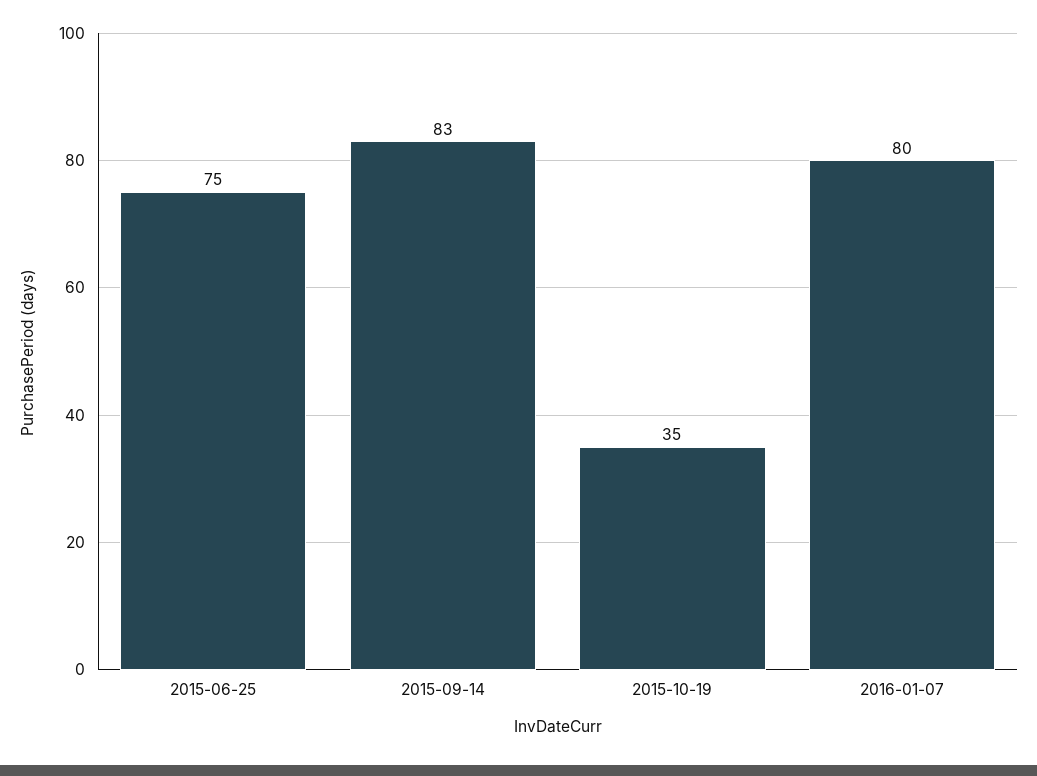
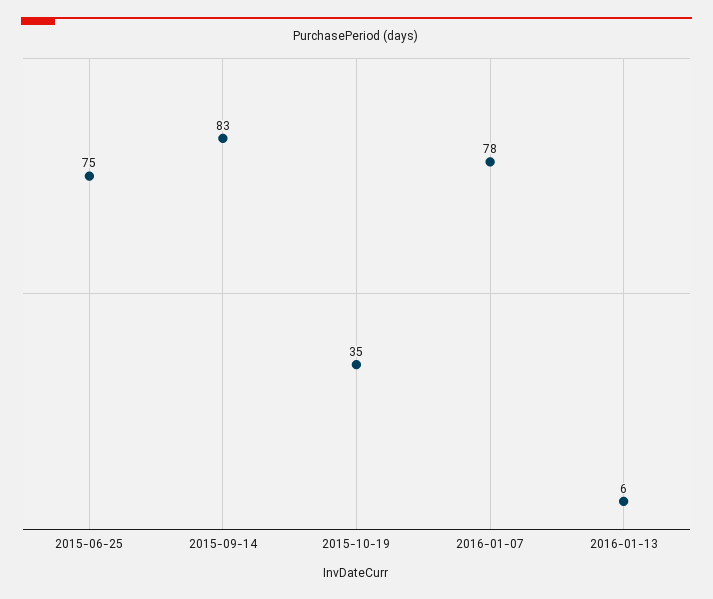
2016-01-07: 80 -> 78
2016-01-13: none -> 6

